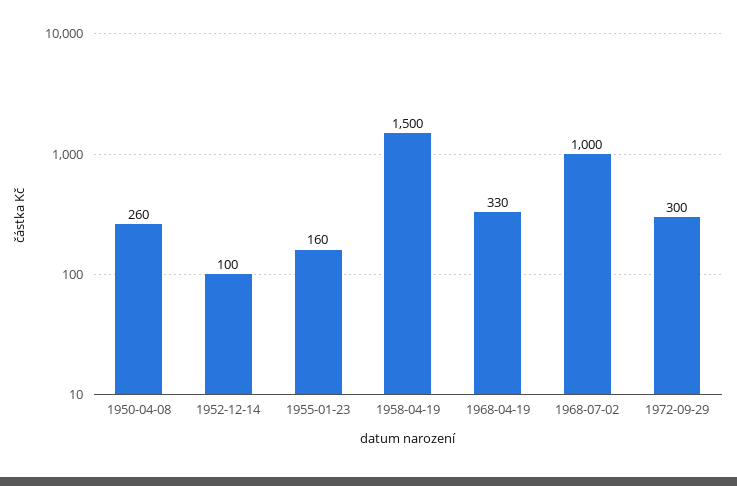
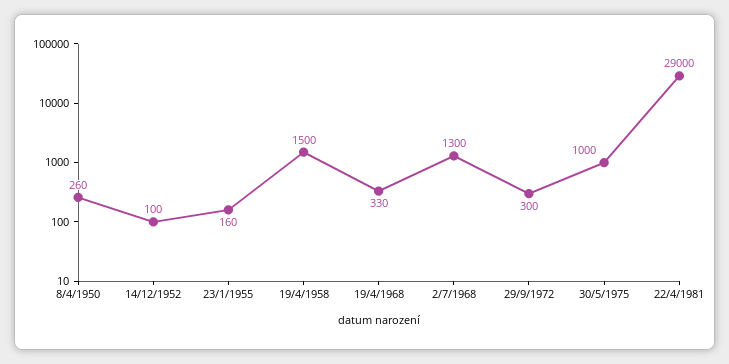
1968-07-02: 1000 -> 1300
30/5/1975: none -> 1000
22/4/1981: none -> 29000

